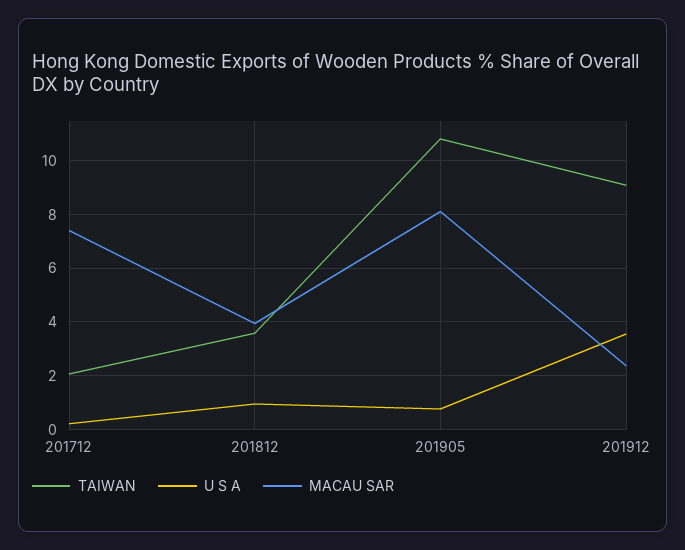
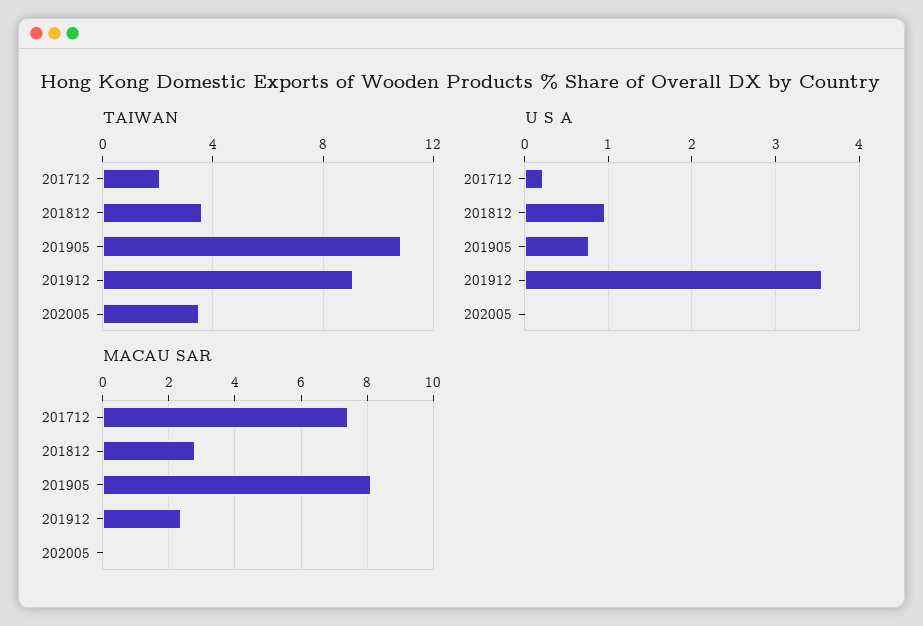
MACAU SAR, 201812: 4 -> 2.8
TAIWAN, 202005: none -> 3.5
U S A, 202005: none -> 0
MACAU SAR, 202005: none -> 0

